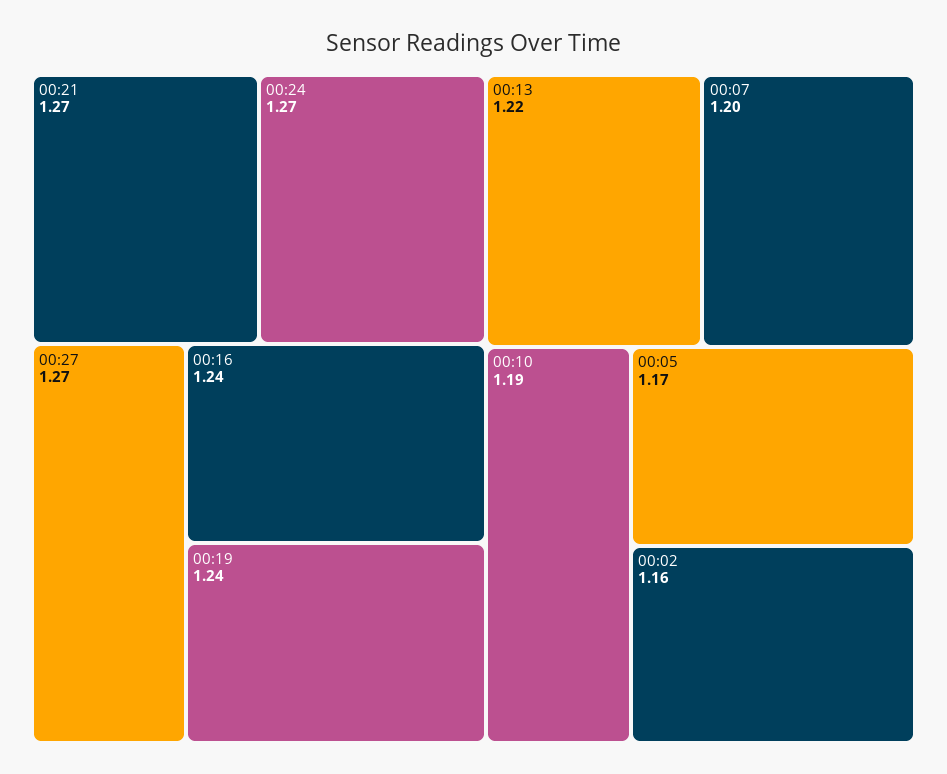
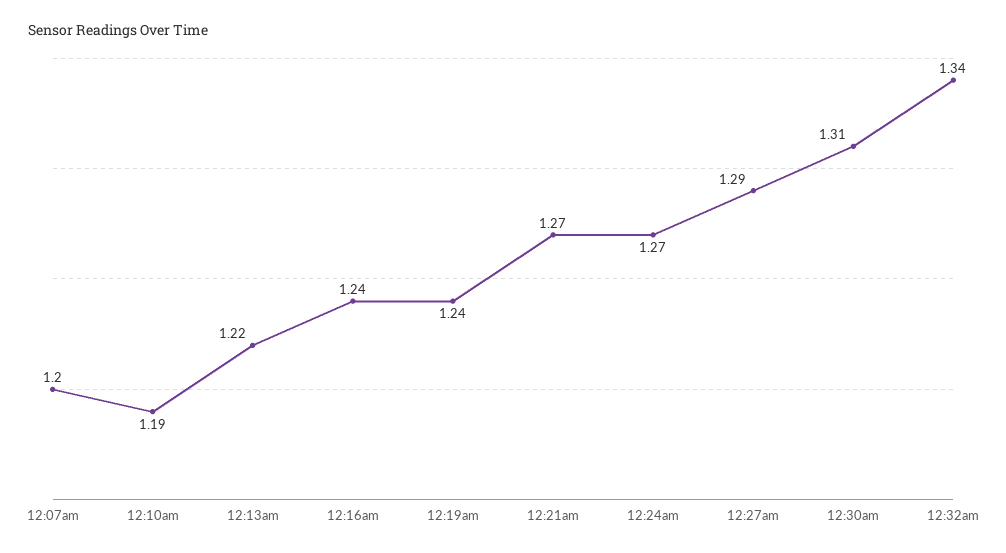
00:27: 1.27 -> 1.29
00:05: 1.17 -> none
00:02: 1.16 -> none
12:30am: none -> 1.31
12:32am: none -> 1.34

